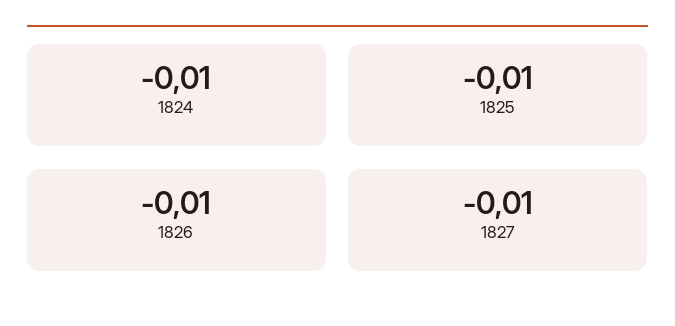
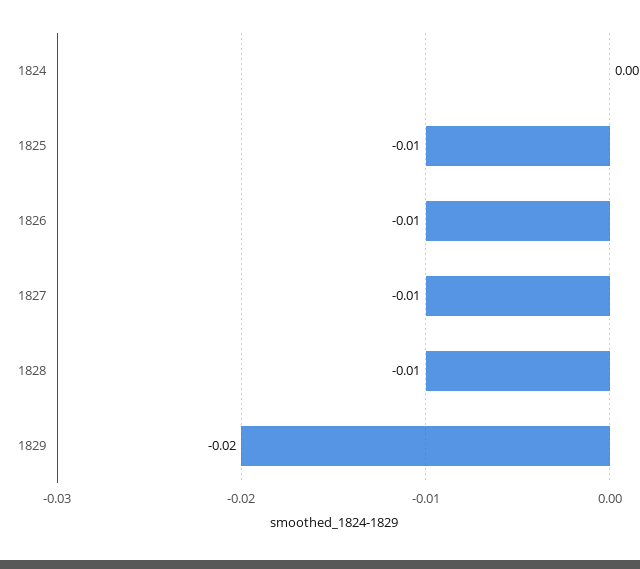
1824: -0.01 -> 0
1828: none -> -0.01
1829: none -> -0.02

